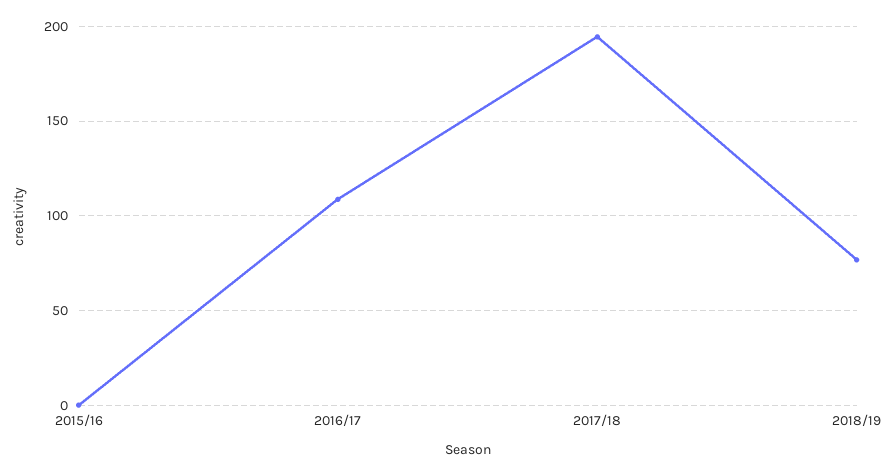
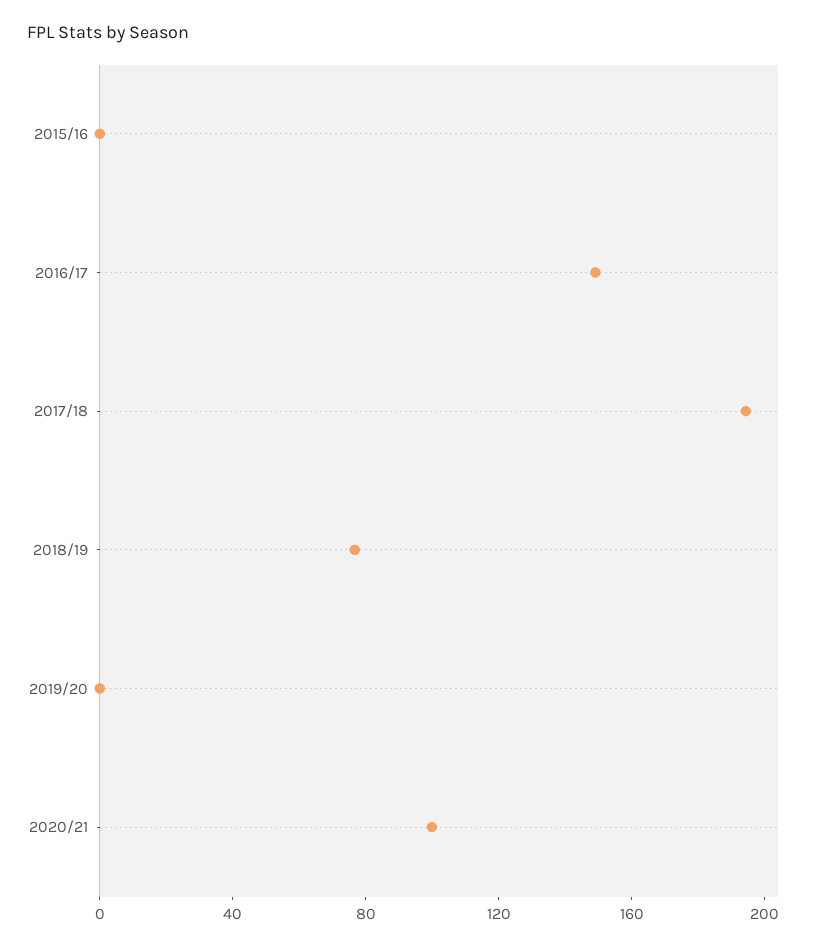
2016/17: 110 -> 150
2019/20: none -> 0
2020/21: none -> 100

